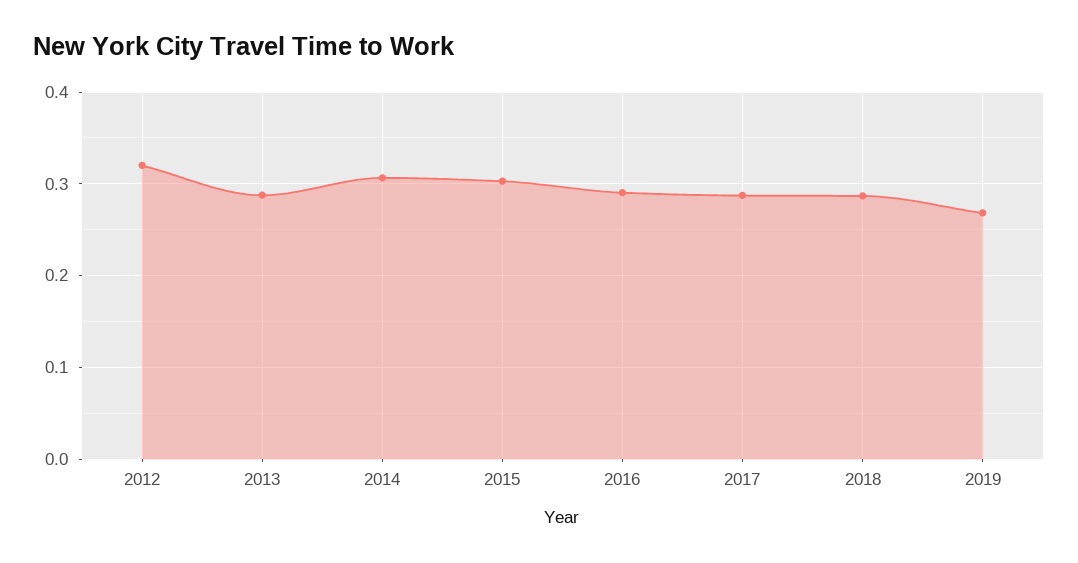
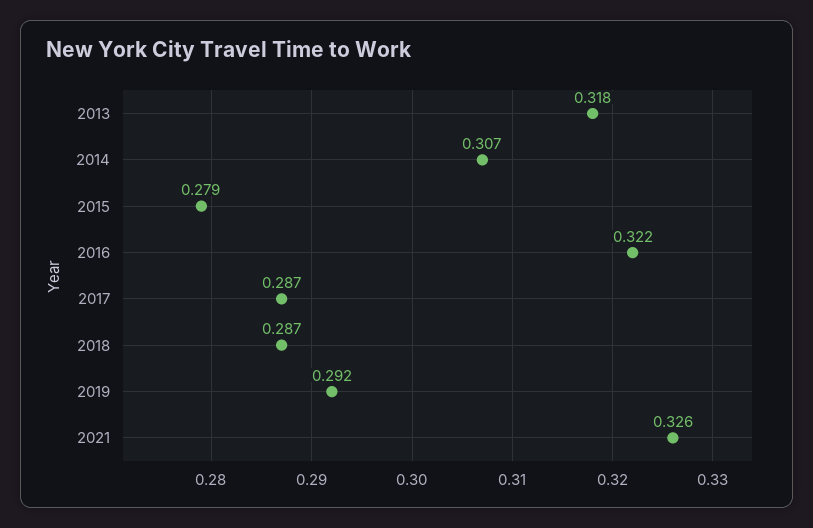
2012: 0.32 -> none
2013: 0.29 -> 0.318
2015: 0.3 -> 0.279
2016: 0.29 -> 0.322
2019: 0.27 -> 0.292
2021: none -> 0.326

